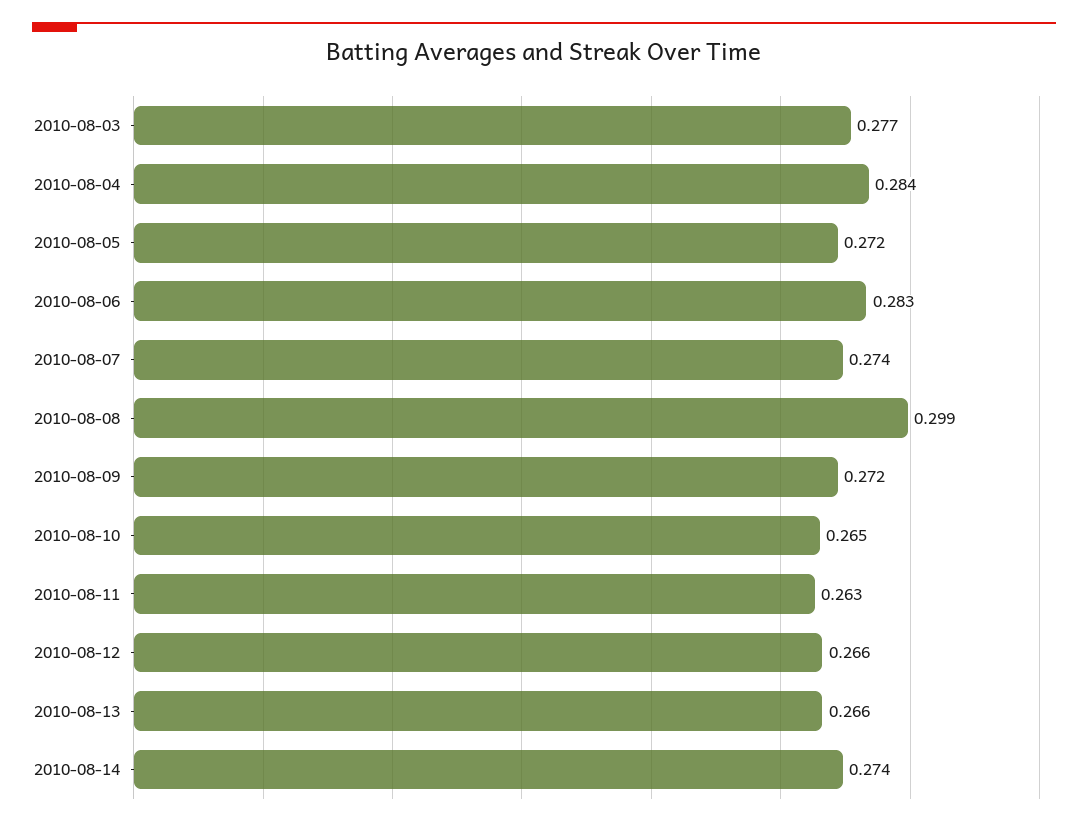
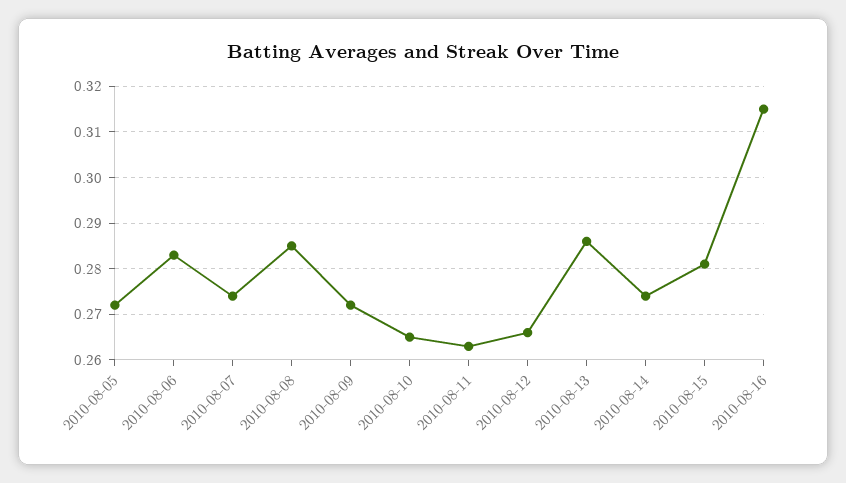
2010-08-03: 0.277 -> none
2010-08-04: 0.284 -> none
2010-08-08: 0.299 -> 0.285
2010-08-13: 0.266 -> 0.285
2010-08-15: none -> 0.28
2010-08-16: none -> 0.315

